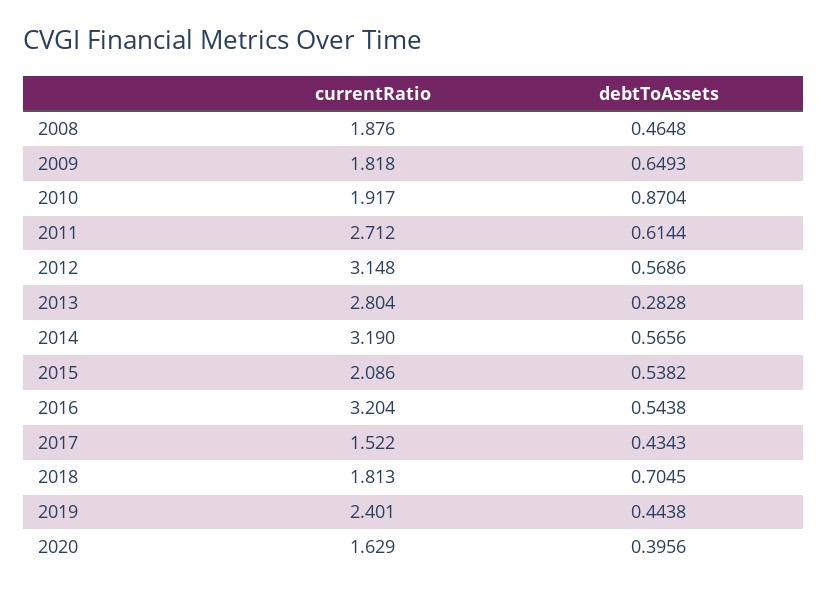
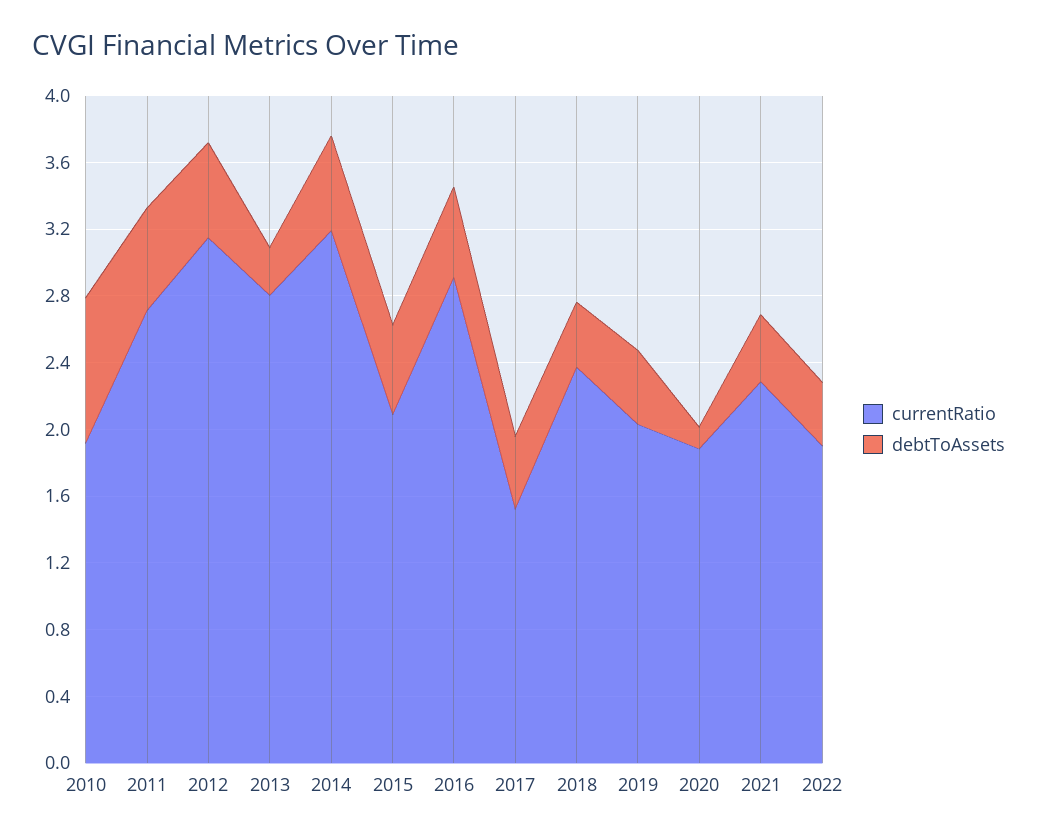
currentRatio, 2008: 1.876 -> none
debtToAssets, 2008: 0.4648 -> none
currentRatio, 2009: 1.818 -> none
debtToAssets, 2009: 0.6493 -> none
currentRatio, 2016: 3.204 -> 2.9
currentRatio, 2018: 1.813 -> 2.4
debtToAssets, 2018: 0.7045 -> 0.4
currentRatio, 2019: 2.401 -> 2
currentRatio, 2020: 1.629 -> 1.9
debtToAssets, 2020: 0.3956 -> 0.1
currentRatio, 2021: none -> 2.3
debtToAssets, 2021: none -> 0.4
currentRatio, 2022: none -> 1.9
debtToAssets, 2022: none -> 0.4

